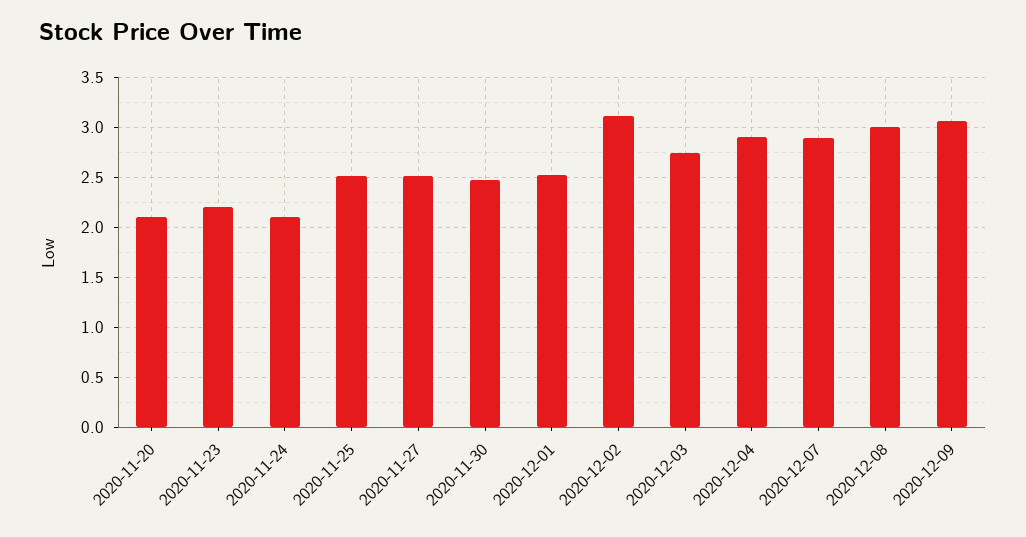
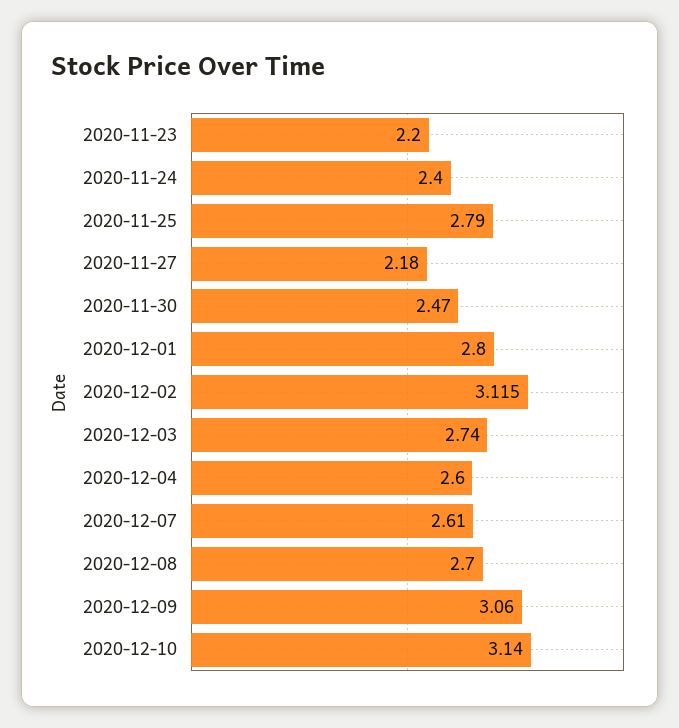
2020-11-20: 2.1 -> none
2020-11-24: 2.1 -> 2.4
2020-11-25: 2.5 -> 2.79
2020-11-27: 2.5 -> 2.18
2020-12-01: 2.5 -> 2.8
2020-12-04: 2.9 -> 2.6
2020-12-07: 2.9 -> 2.61
2020-12-08: 3 -> 2.7
2020-12-10: none -> 3.14

